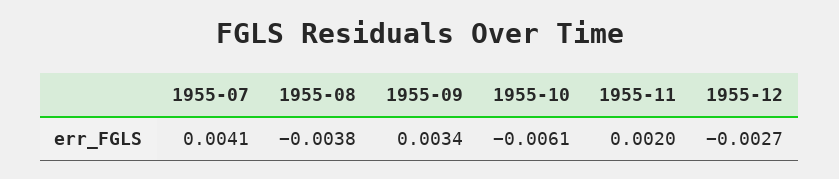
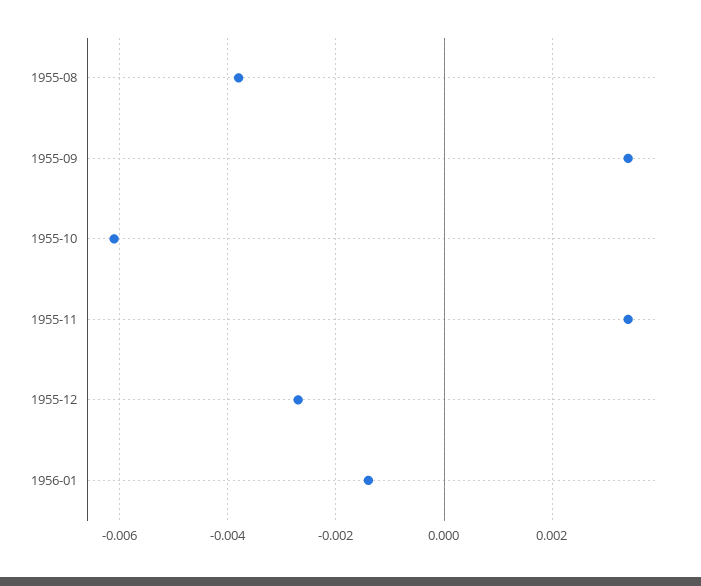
1955-07: 0.0041 -> none
1955-11: 0.002 -> 0.0035
1956-01: none -> -0.0015

